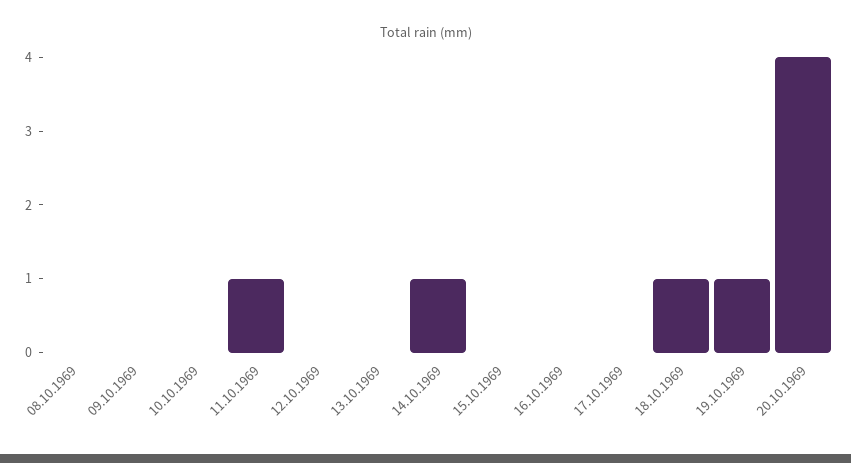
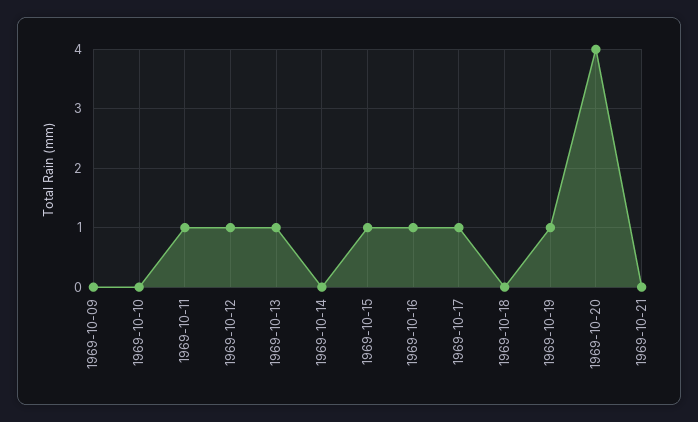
08.10.1969: 0 -> none
12.10.1969: 0 -> 1
13.10.1969: 0 -> 1
14.10.1969: 1 -> 0
15.10.1969: 0 -> 1
16.10.1969: 0 -> 1
17.10.1969: 0 -> 1
18.10.1969: 1 -> 0
1969-10-21: none -> 0

